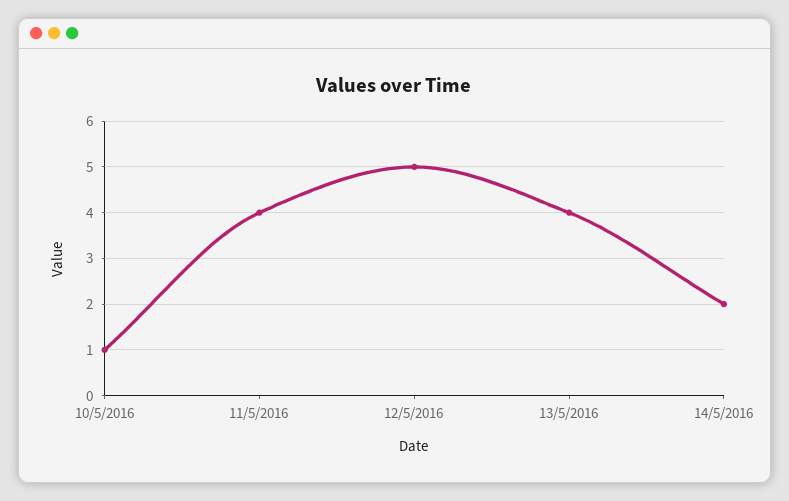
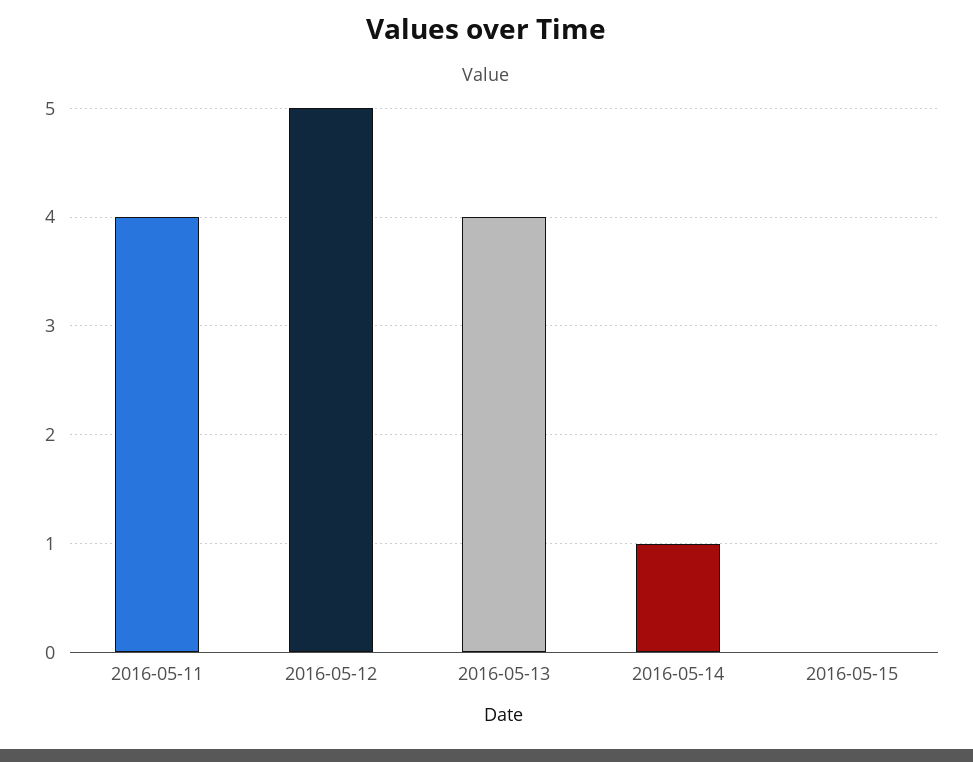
10/5/2016: 1 -> none
14/5/2016: 2 -> 1
2016-05-15: none -> 0

